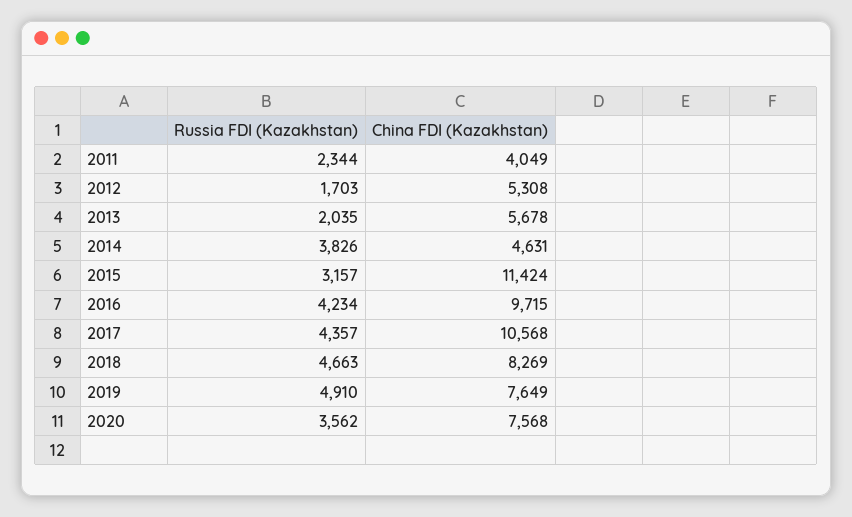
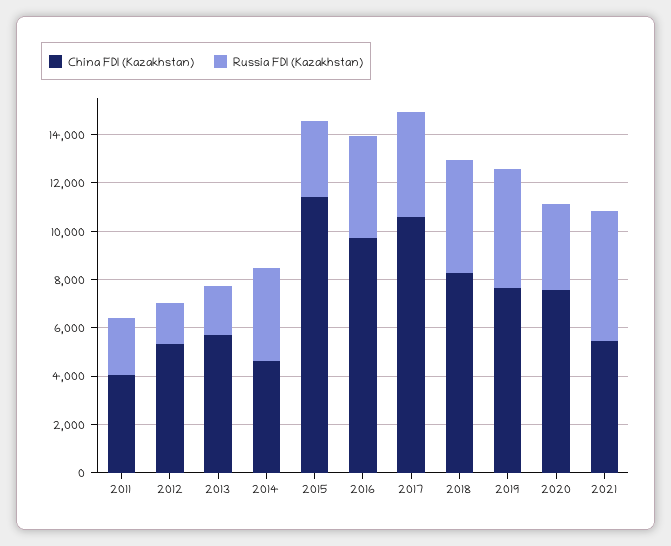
China FDI (Kazakhstan), 2021: none -> 5500
Russia FDI (Kazakhstan), 2021: none -> 5500

